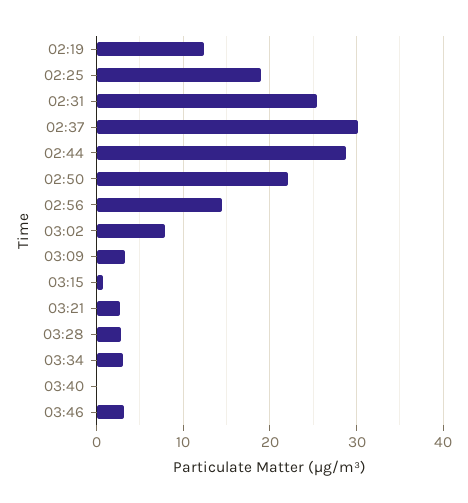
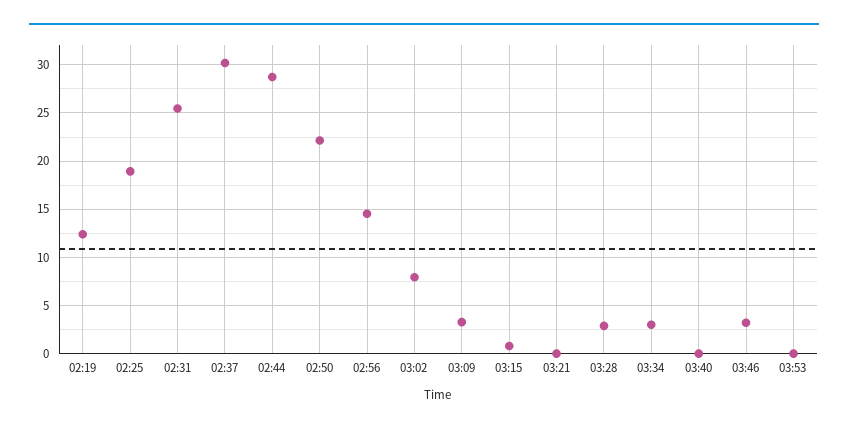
03:21: 3 -> 0
03:53: none -> 0

